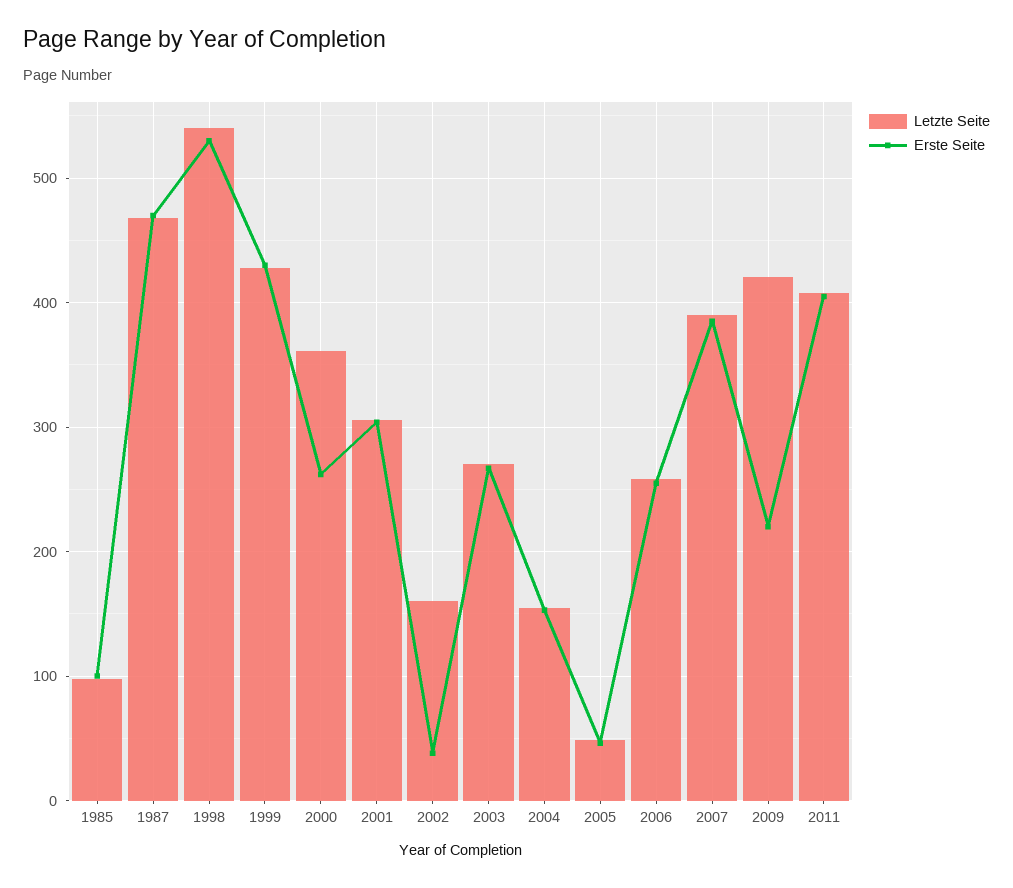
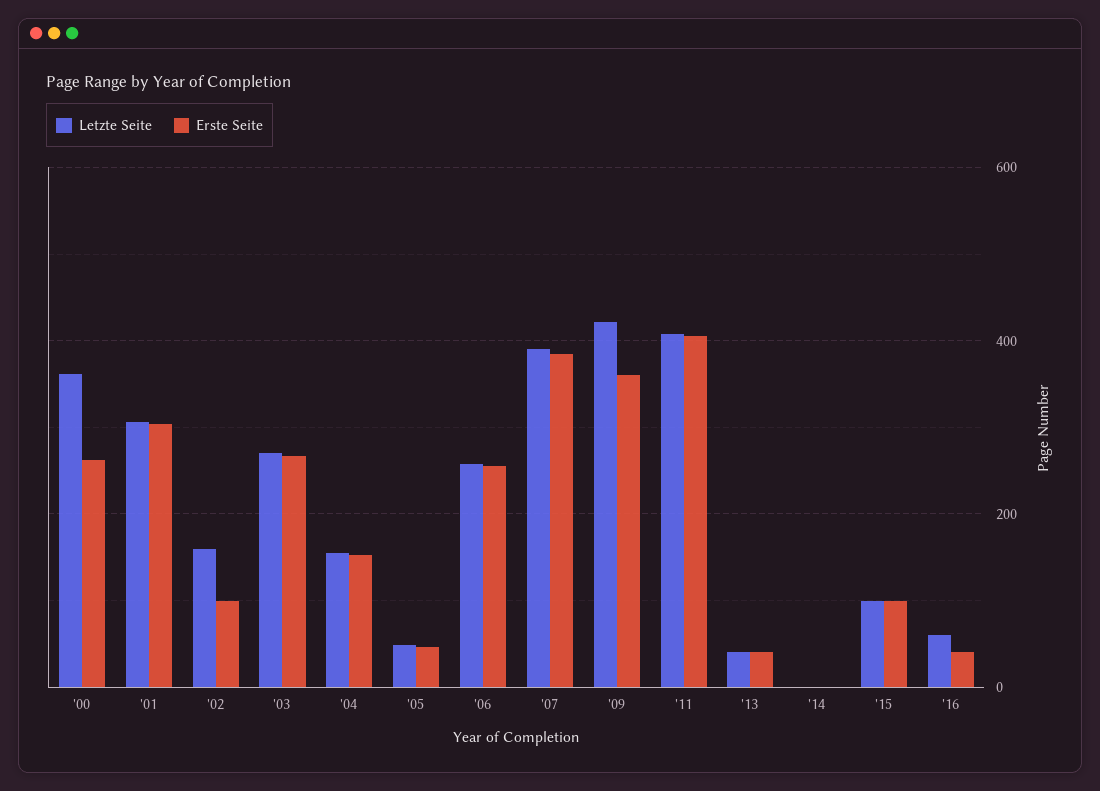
Letzte Seite, 1985: 100 -> none
Erste Seite, 1985: 100 -> none
Letzte Seite, 1987: 470 -> none
Erste Seite, 1987: 470 -> none
Letzte Seite, 1998: 540 -> none
Erste Seite, 1998: 530 -> none
Letzte Seite, 1999: 430 -> none
Erste Seite, 1999: 430 -> none
Erste Seite, 2002: 40 -> 100
Erste Seite, 2009: 220 -> 360
Letzte Seite, '13: none -> 40
Erste Seite, '13: none -> 40
Letzte Seite, '14: none -> 0
Erste Seite, '14: none -> 0
Letzte Seite, '15: none -> 100
Erste Seite, '15: none -> 100
Letzte Seite, '16: none -> 60
Erste Seite, '16: none -> 40

